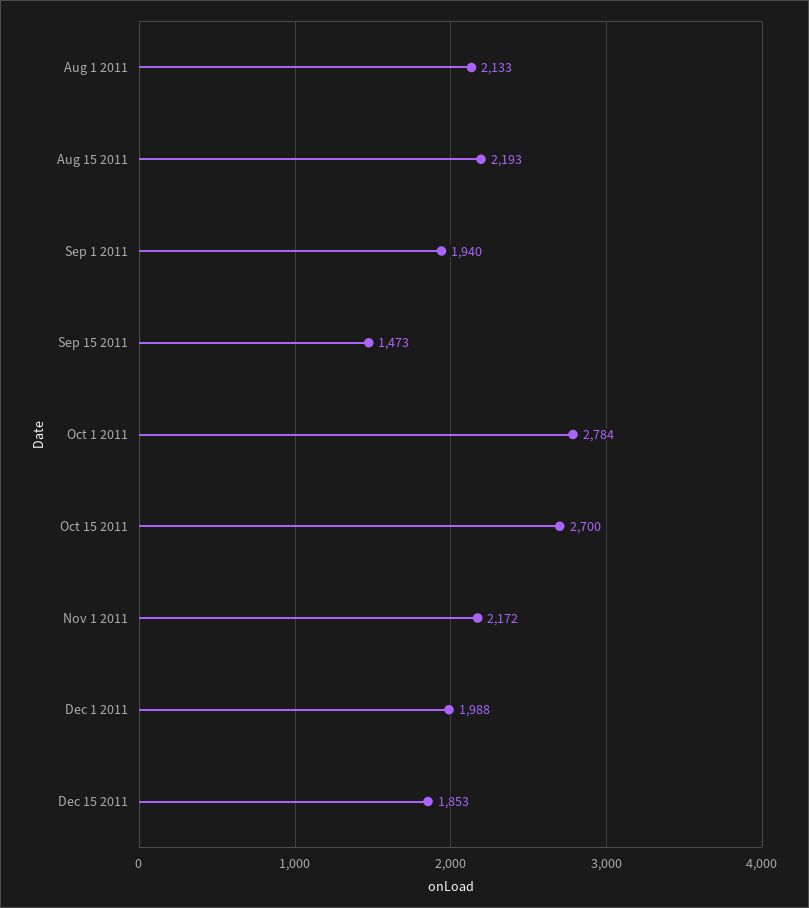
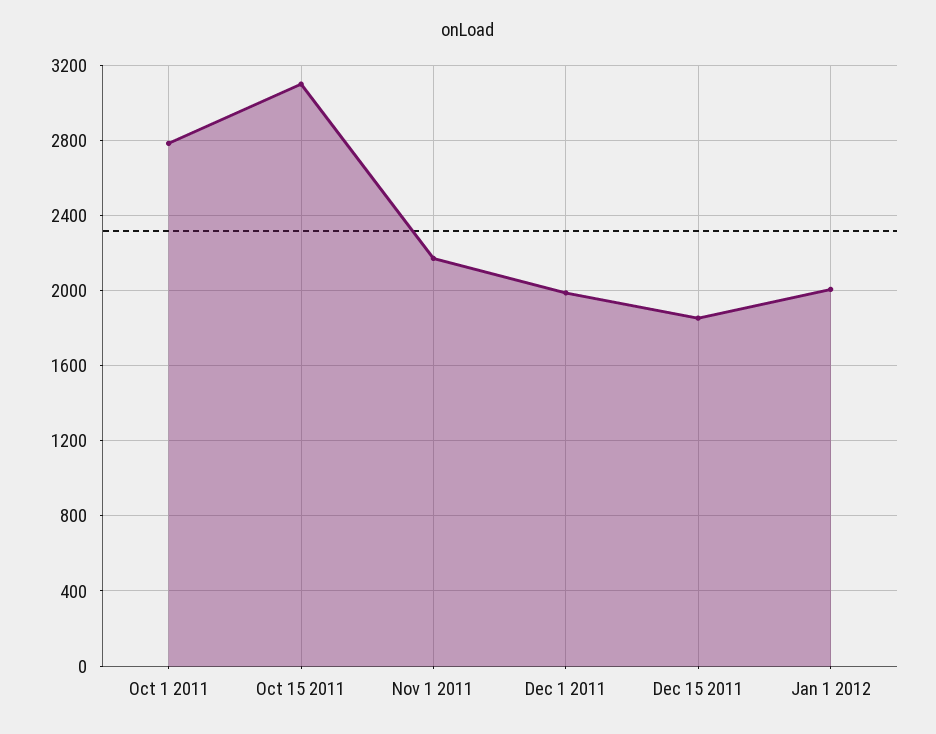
Aug 1 2011: 2133 -> none
Aug 15 2011: 2193 -> none
Sep 1 2011: 1940 -> none
Sep 15 2011: 1473 -> none
Oct 15 2011: 2700 -> 3100
Jan 1 2012: none -> 2000

